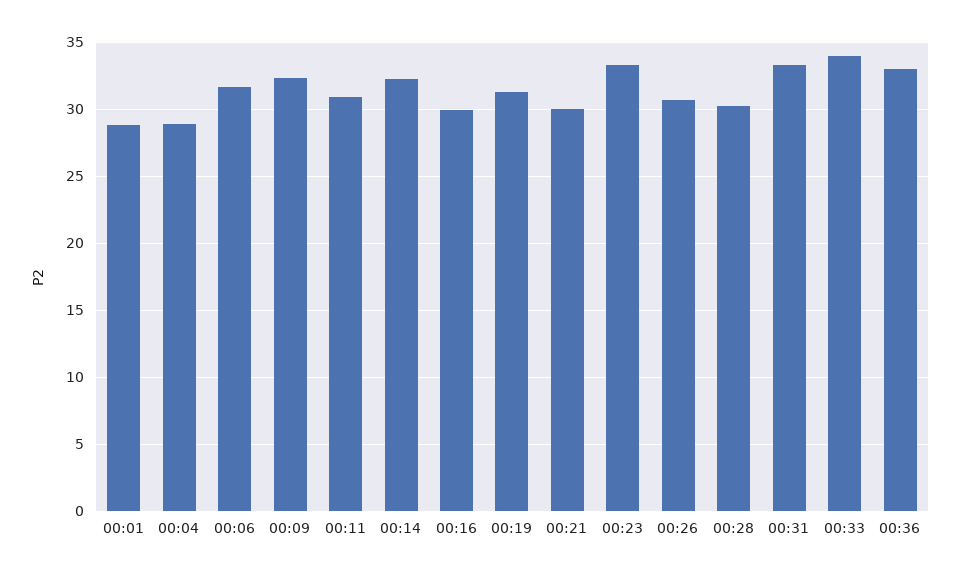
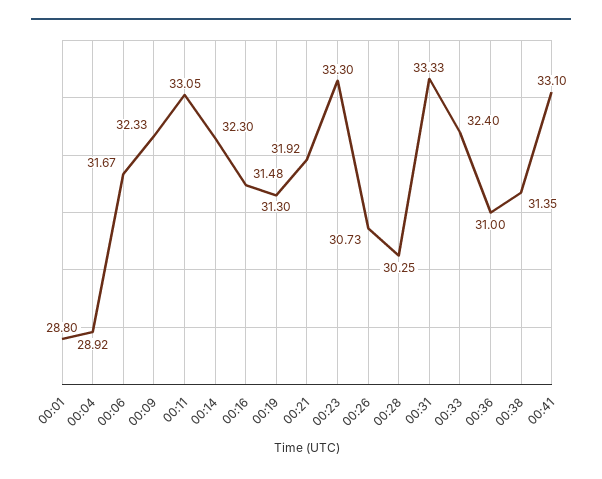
00:11: 31 -> 33.05
00:16: 30 -> 31.48
00:21: 30 -> 31.92
00:33: 34 -> 32.4
00:36: 33 -> 31
00:38: none -> 31.35
00:41: none -> 33.1

